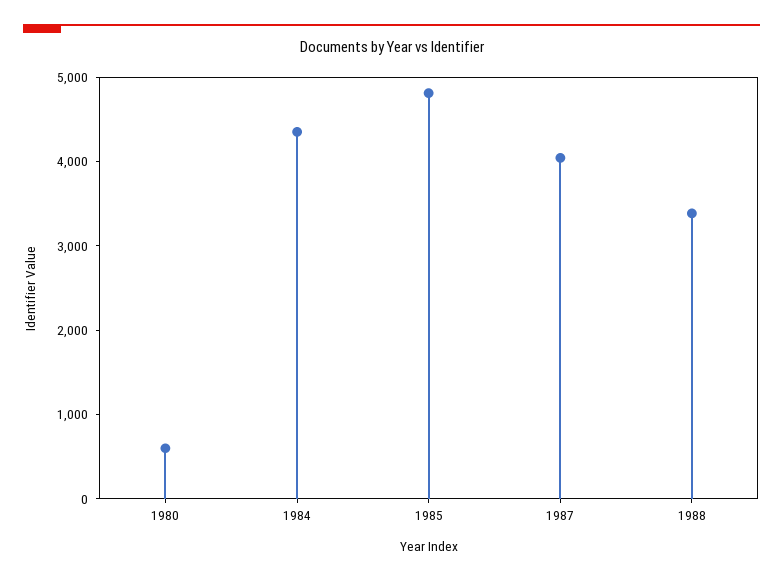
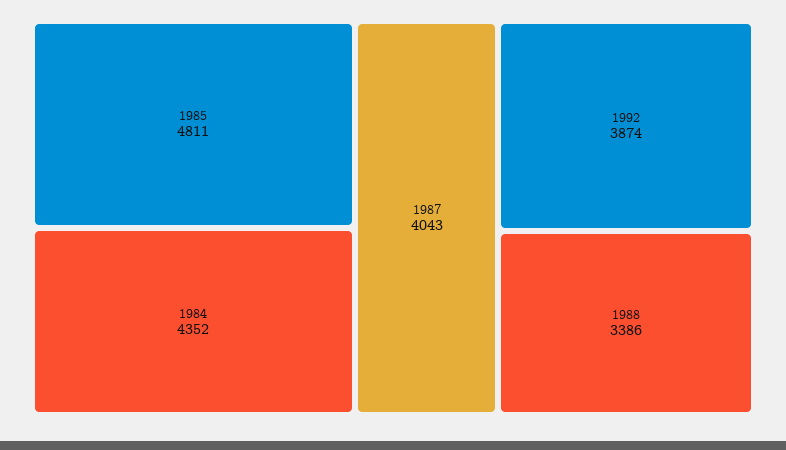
1980: 600 -> none
1992: none -> 3874

